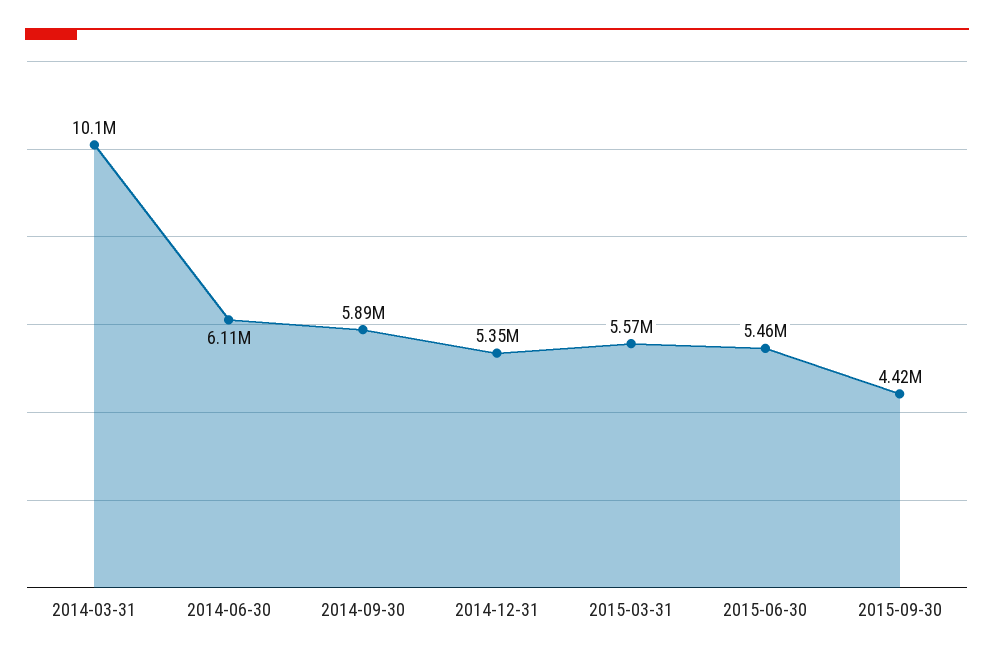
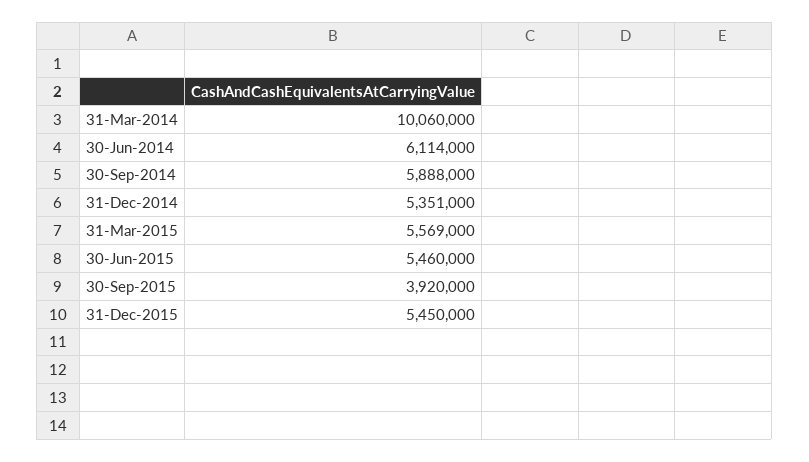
2015-09-30: 4420000 -> 3920000
31-Dec-2015: none -> 5450000

